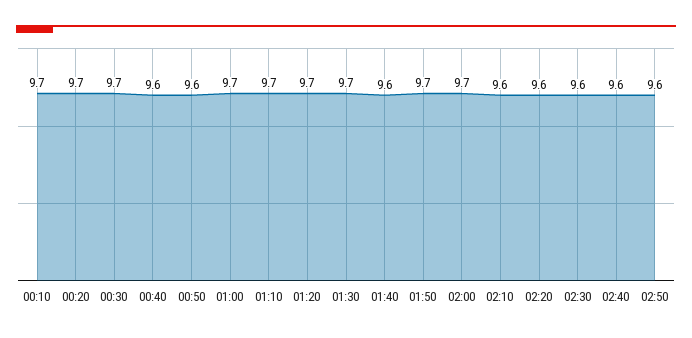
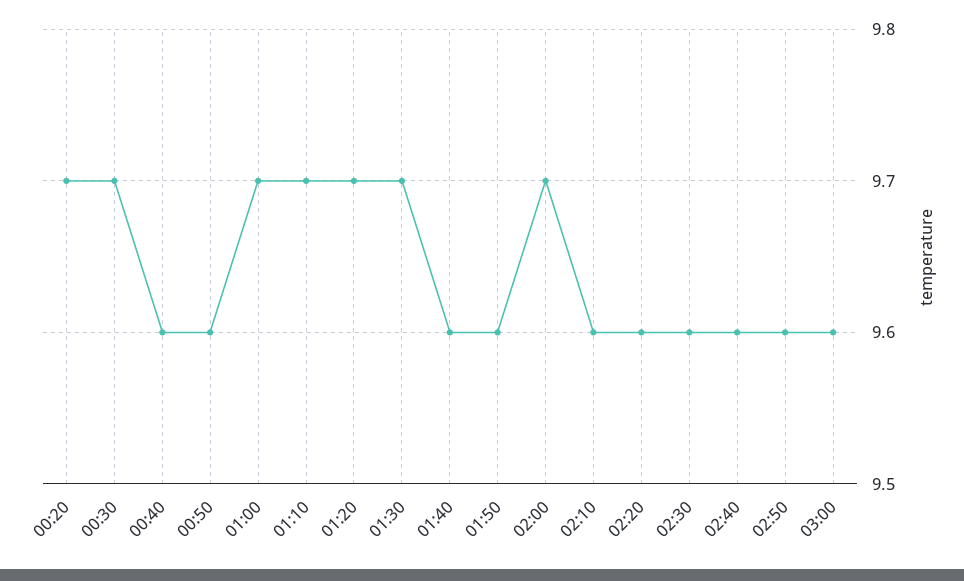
00:10: 9.7 -> none
01:50: 9.7 -> 9.6
03:00: none -> 9.6

